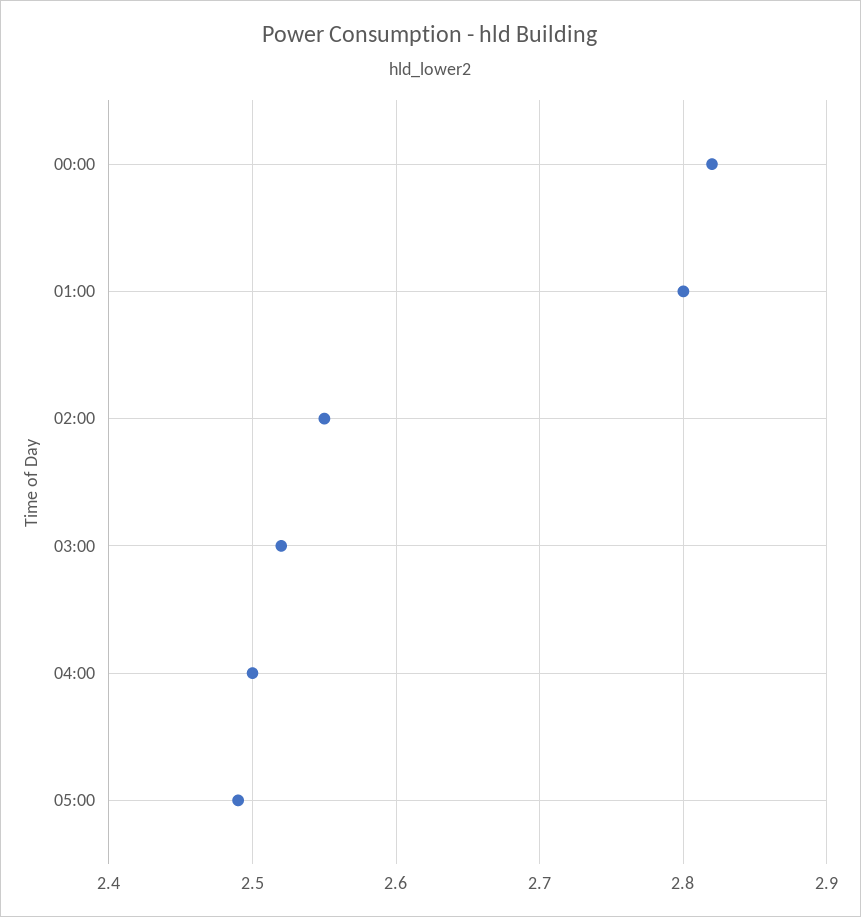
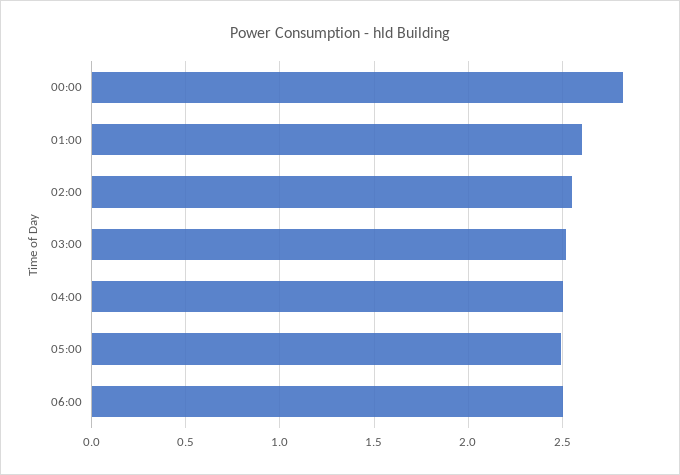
01:00: 2.8 -> 2.6
06:00: none -> 2.5

